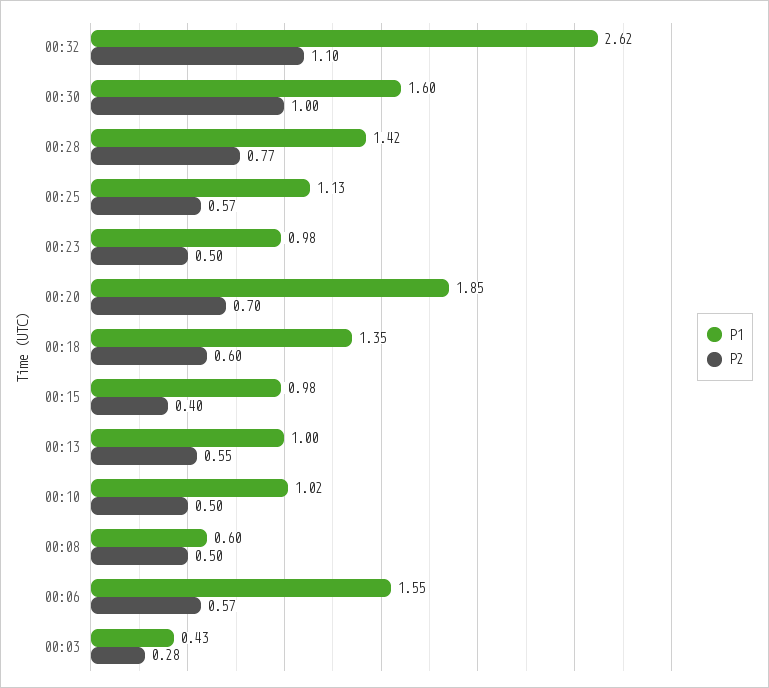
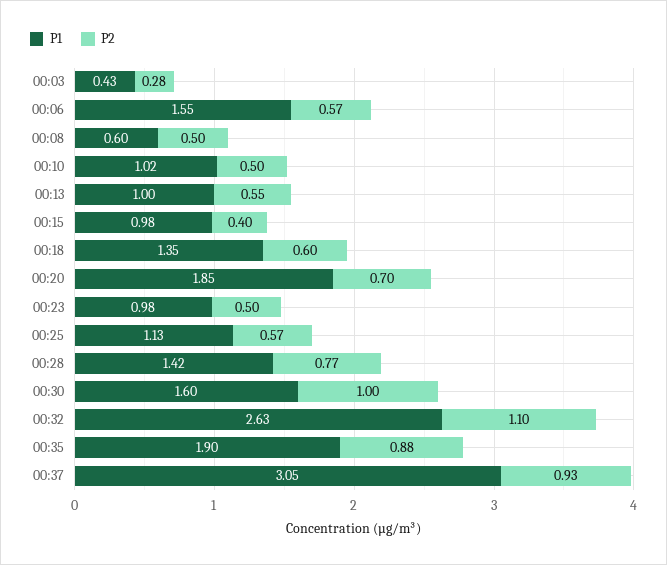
P1, 00:32: 2.62 -> 2.63
P1, 00:35: none -> 1.9
P2, 00:35: none -> 0.88
P1, 00:37: none -> 3.05
P2, 00:37: none -> 0.93

